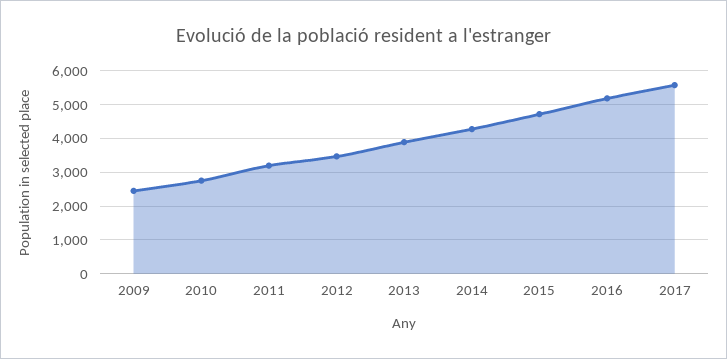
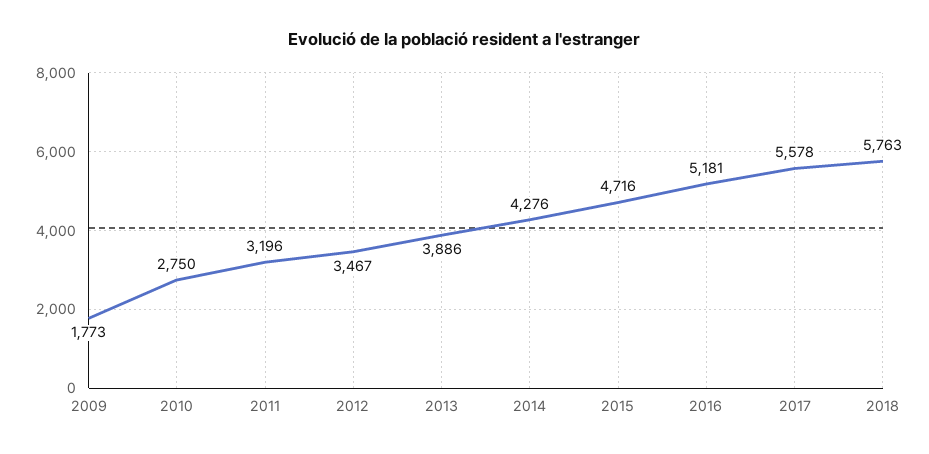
2009: 2400 -> 1773
2018: none -> 5763

